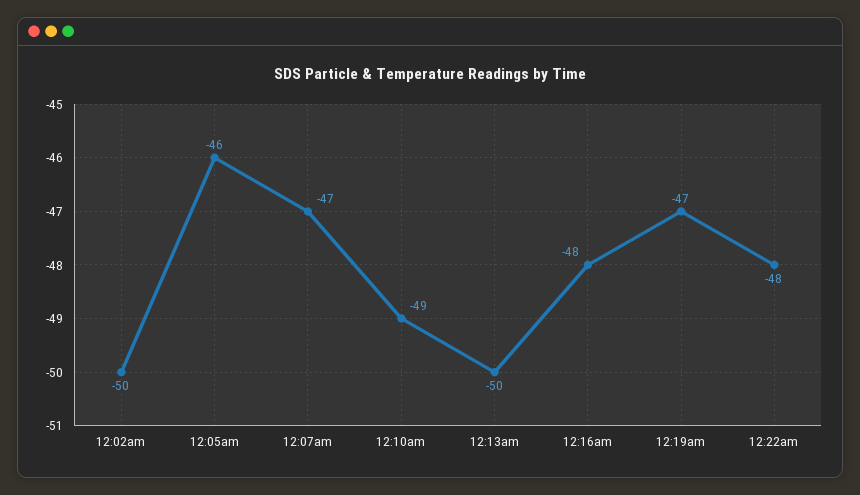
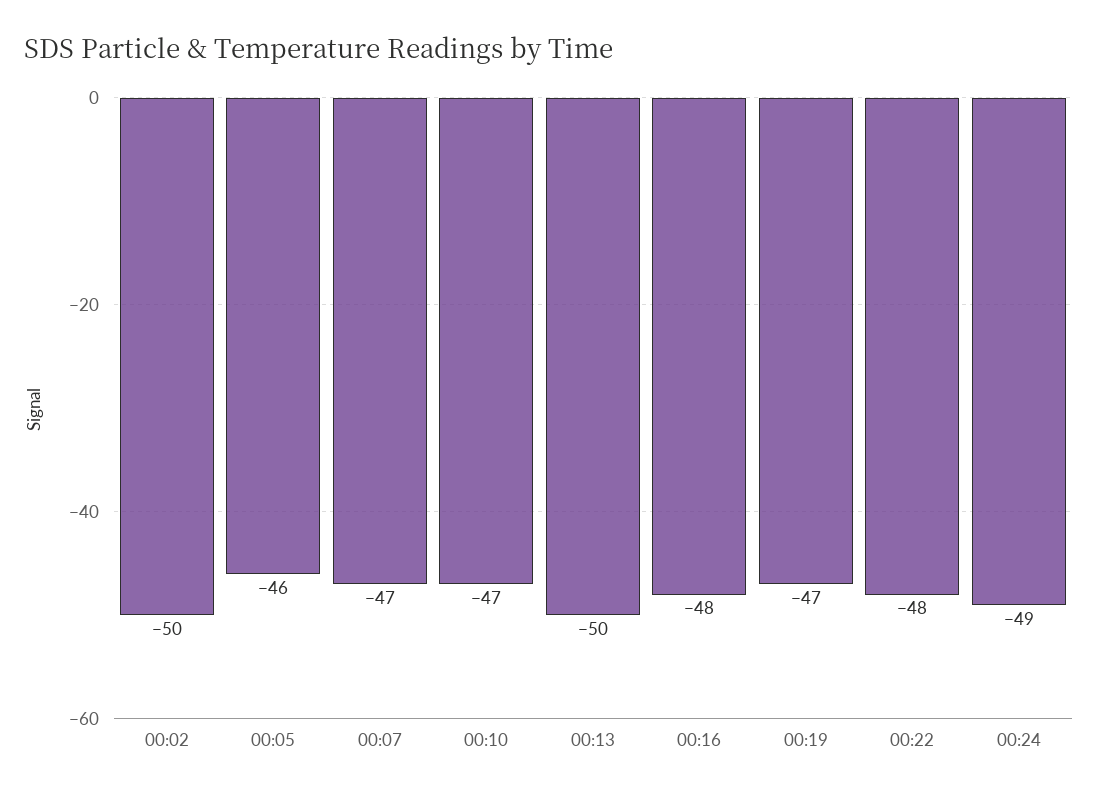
12:10am: -49 -> -47
00:24: none -> -49

